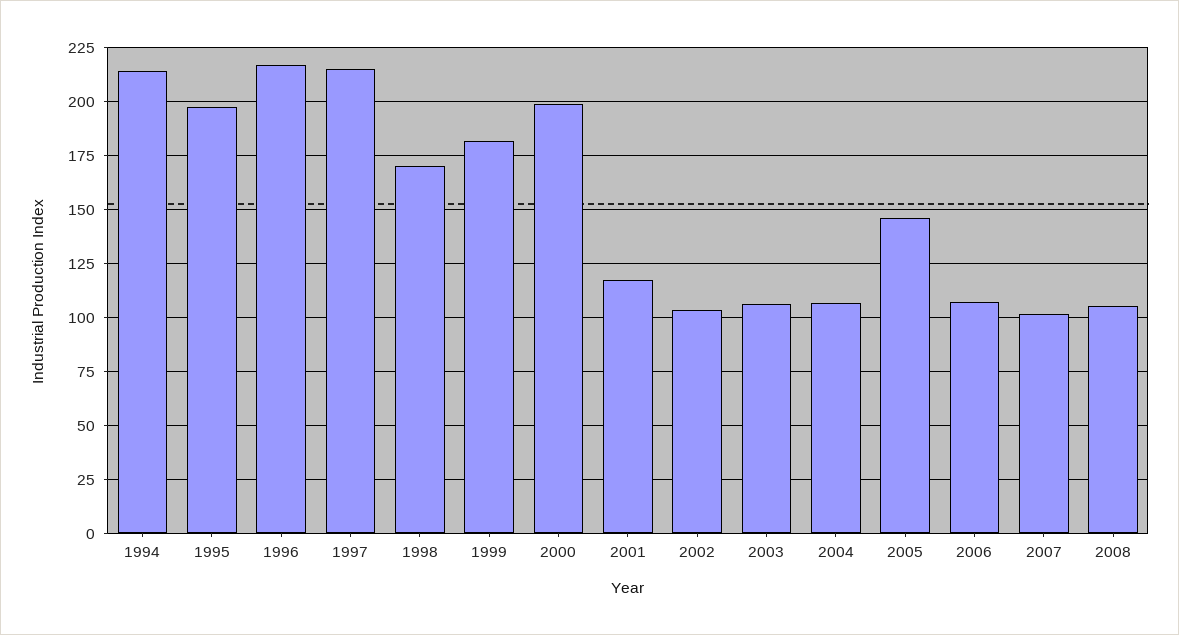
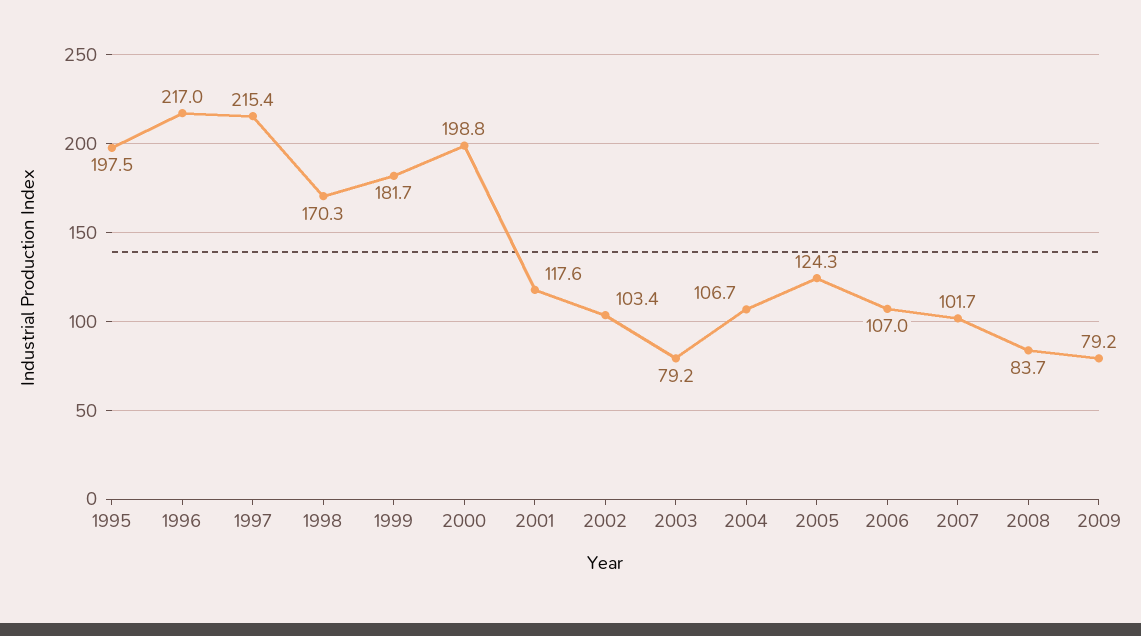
1994: 215 -> none
2003: 105 -> 79.2
2005: 145 -> 124.3
2008: 105 -> 83.7
2009: none -> 79.2

